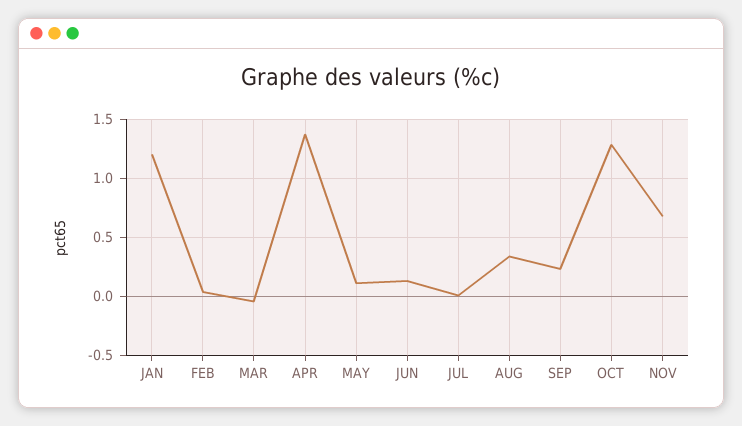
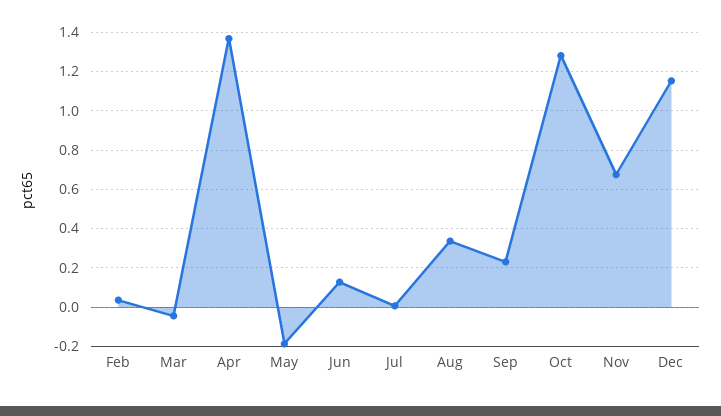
JAN: 1.2 -> none
MAY: 0.1 -> -0.2
Dec: none -> 1.15

